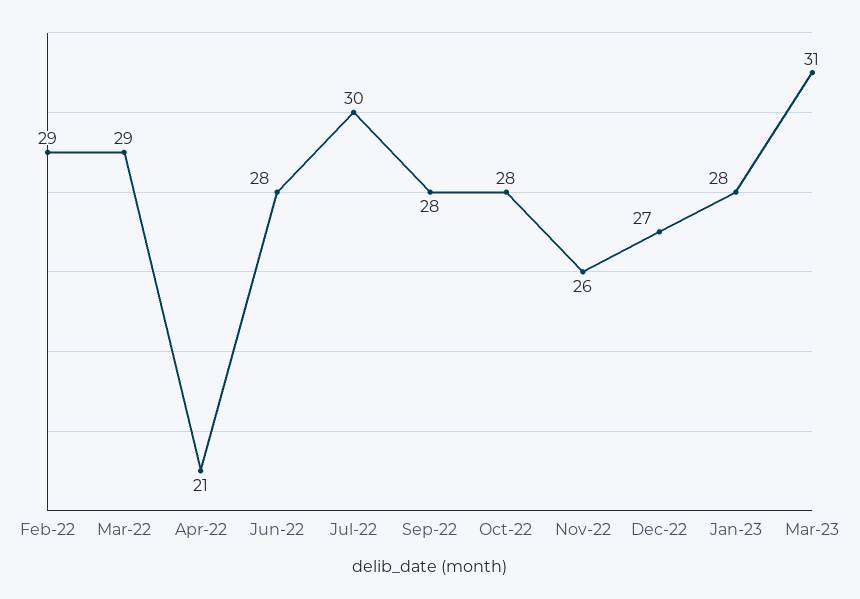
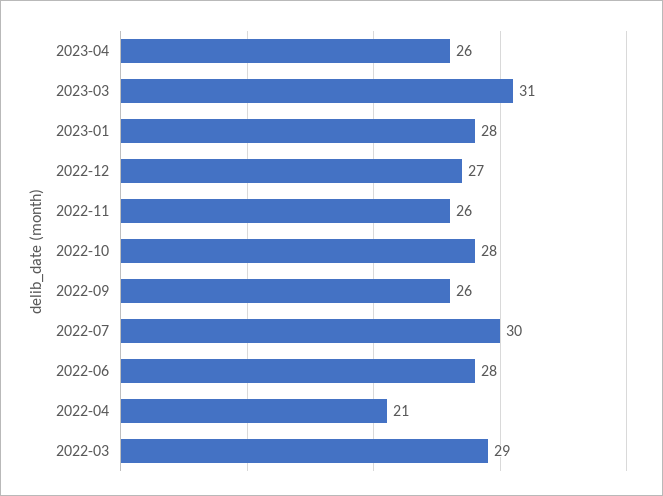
Feb-22: 29 -> none
Sep-22: 28 -> 26
2023-04: none -> 26

